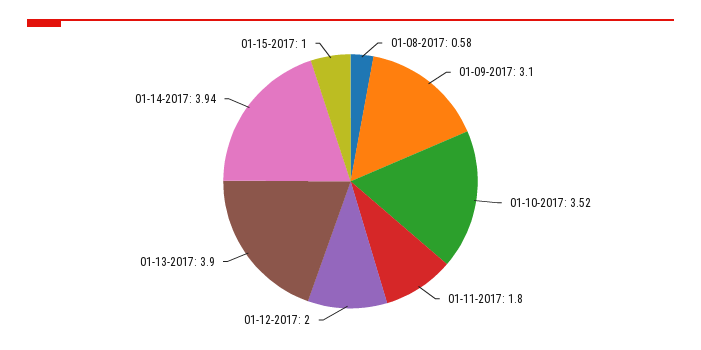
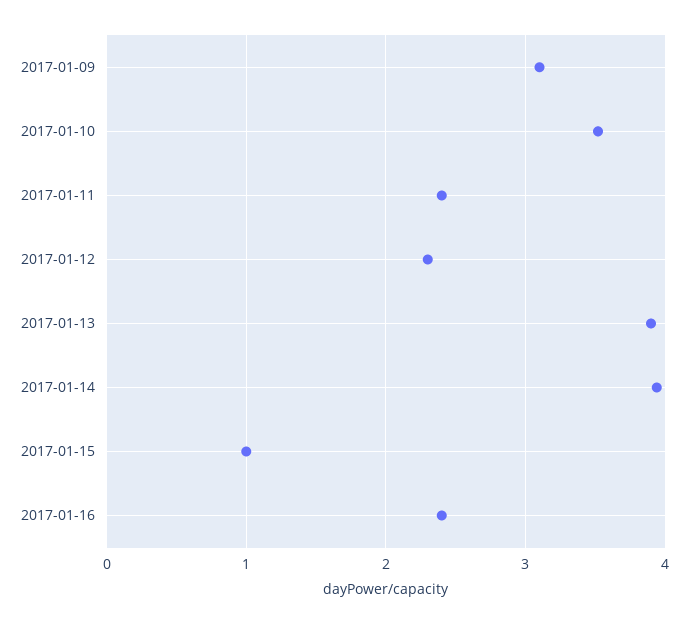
01-08-2017: 0.58 -> none
01-11-2017: 1.8 -> 2.4
01-12-2017: 2 -> 2.3
2017-01-16: none -> 2.4

